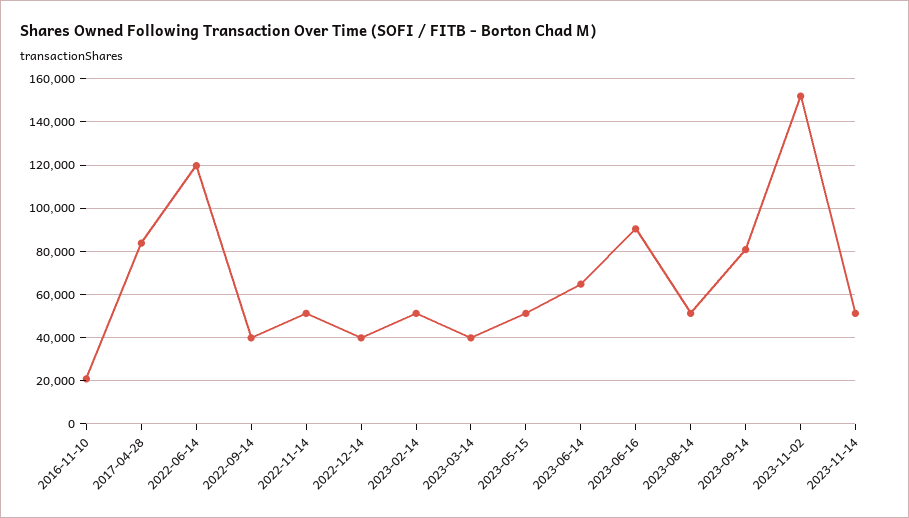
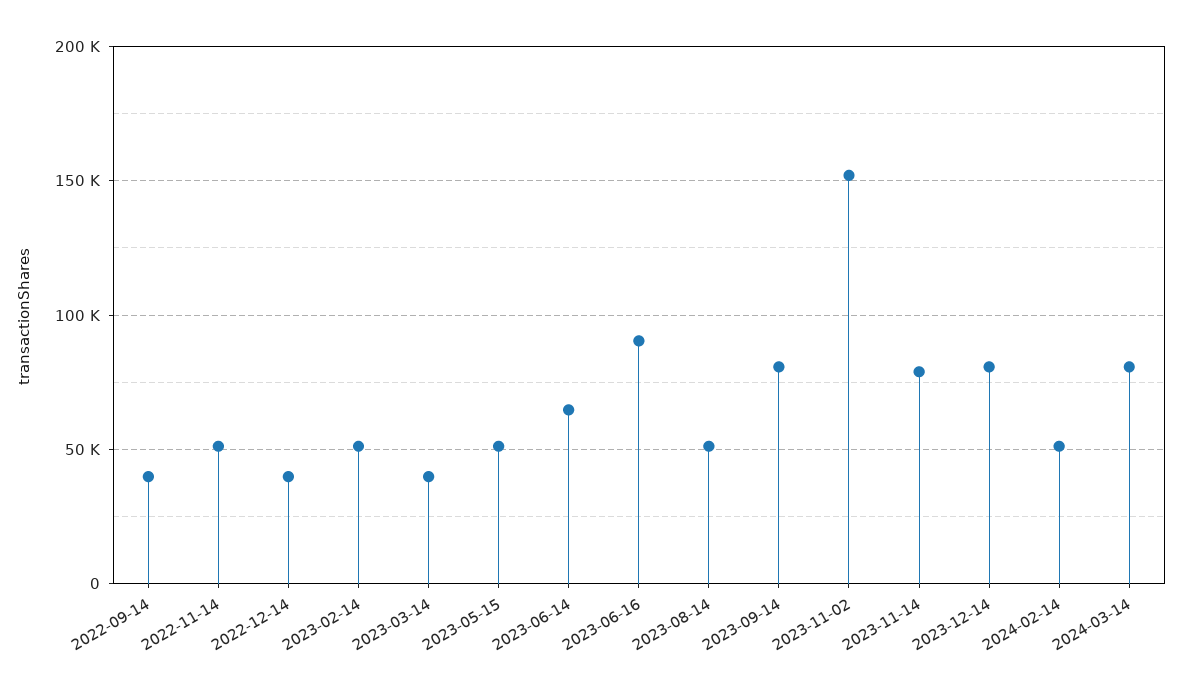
2016-11-10: 20000 -> none
2017-04-28: 85000 -> none
2022-06-14: 120000 -> none
2023-11-14: 50000 -> 80000
2023-12-14: none -> 80000
2024-02-14: none -> 50000
2024-03-14: none -> 80000

